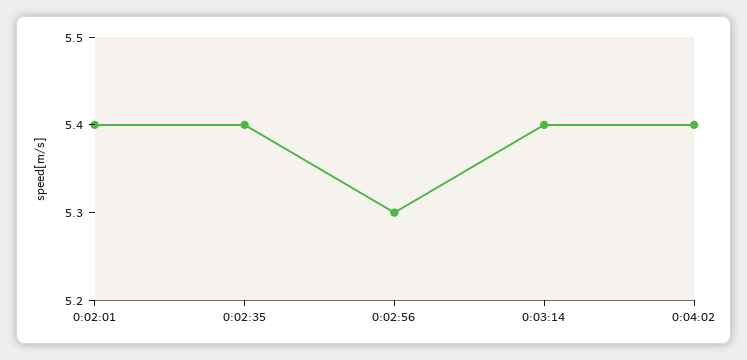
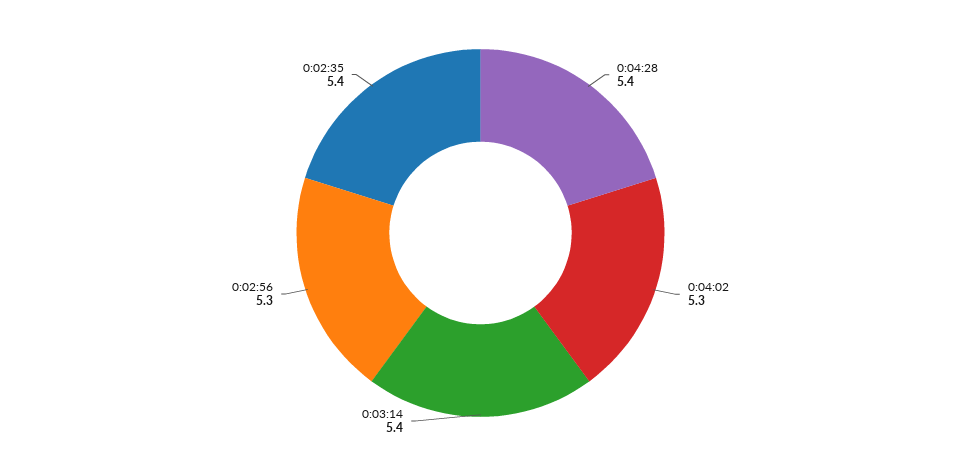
0:02:01: 5.4 -> none
0:04:02: 5.4 -> 5.3
0:04:28: none -> 5.4

